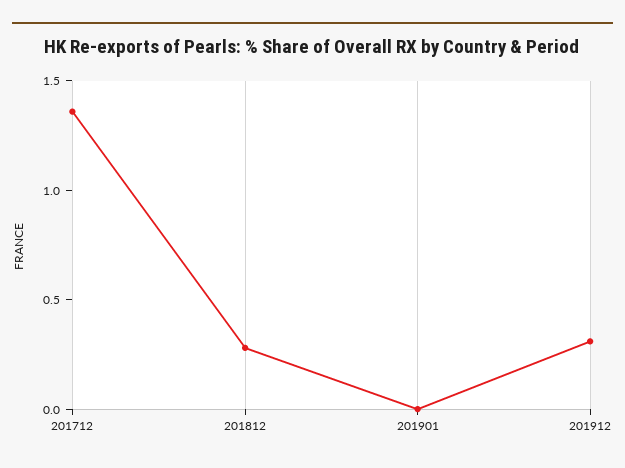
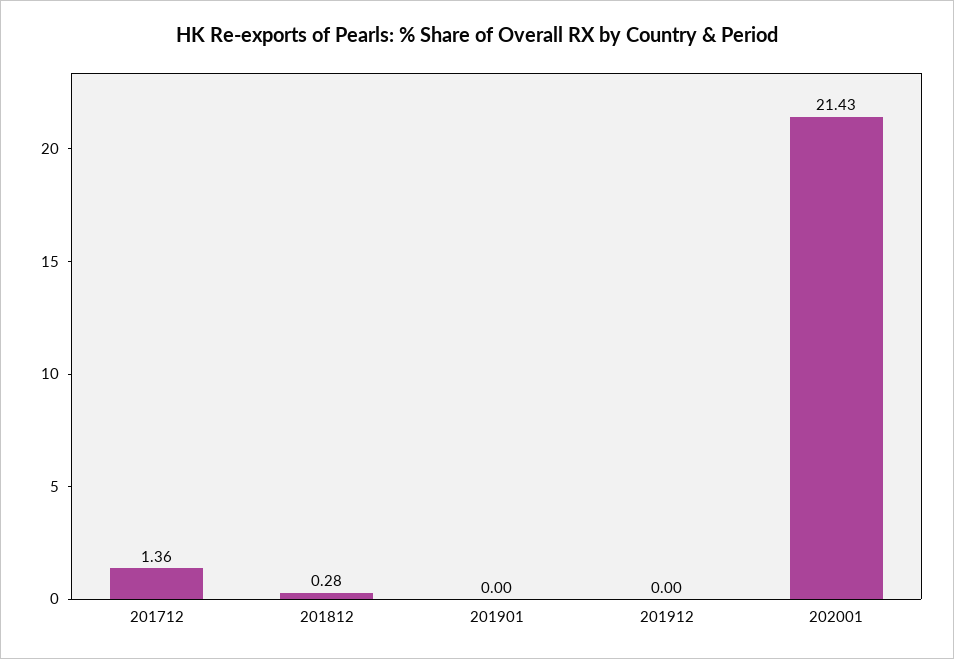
201912: 0.3 -> 0
202001: none -> 21.43

